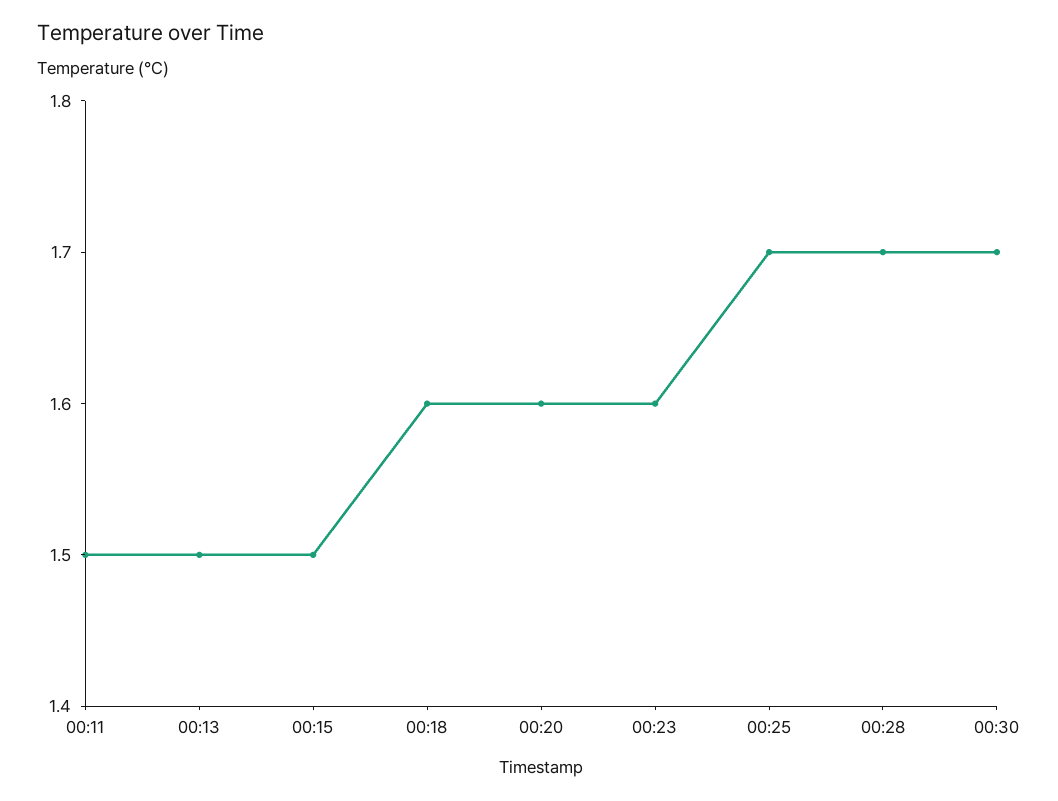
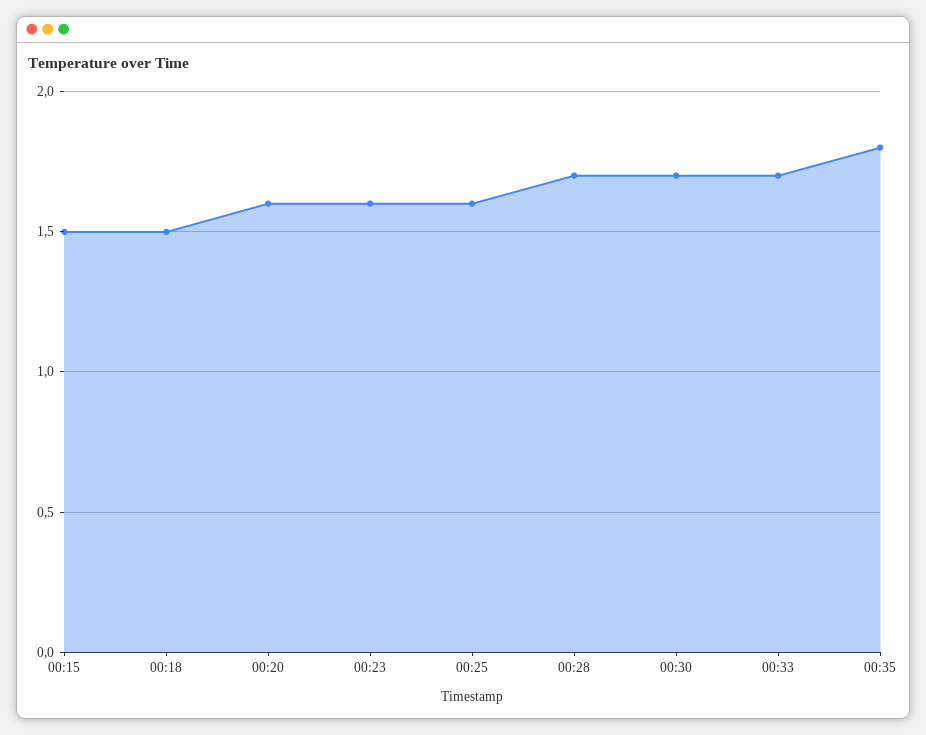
00:11: 1.5 -> none
00:13: 1.5 -> none
00:18: 1.6 -> 1.5
00:25: 1.7 -> 1.6
00:33: none -> 1.7
00:35: none -> 1.8

